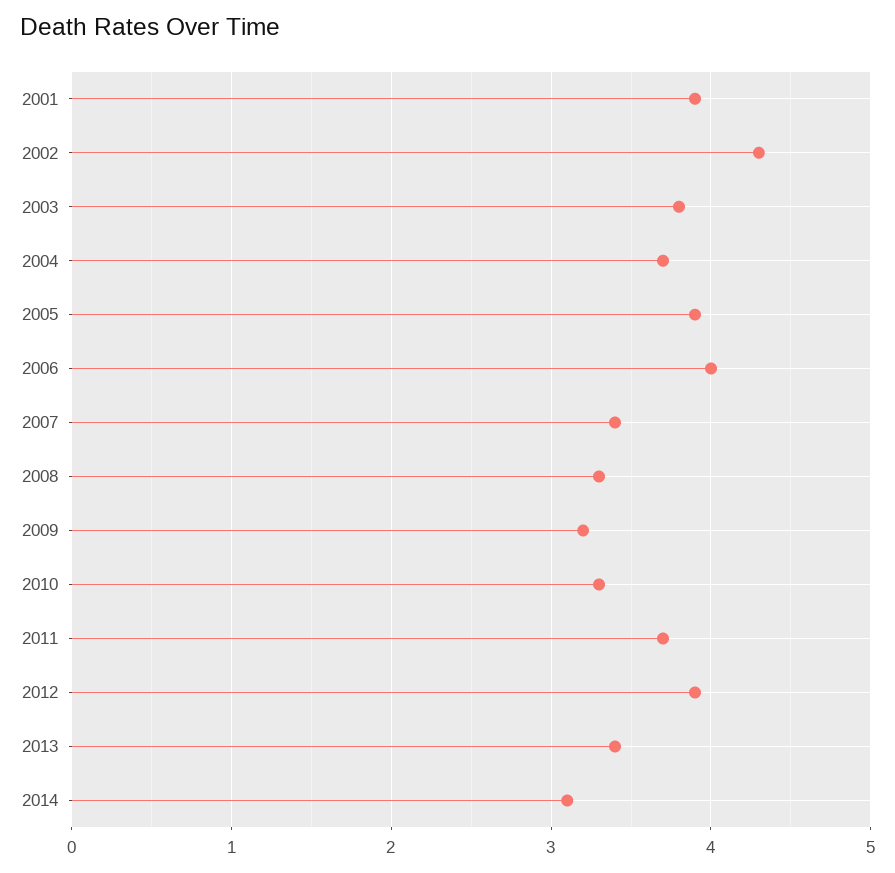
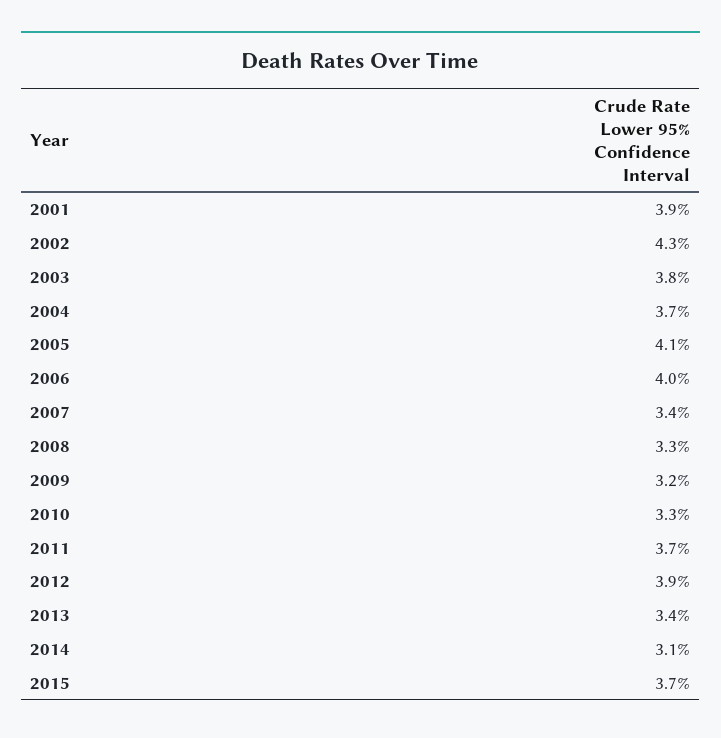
2005: 3.9 -> 4.1
2015: none -> 3.7

